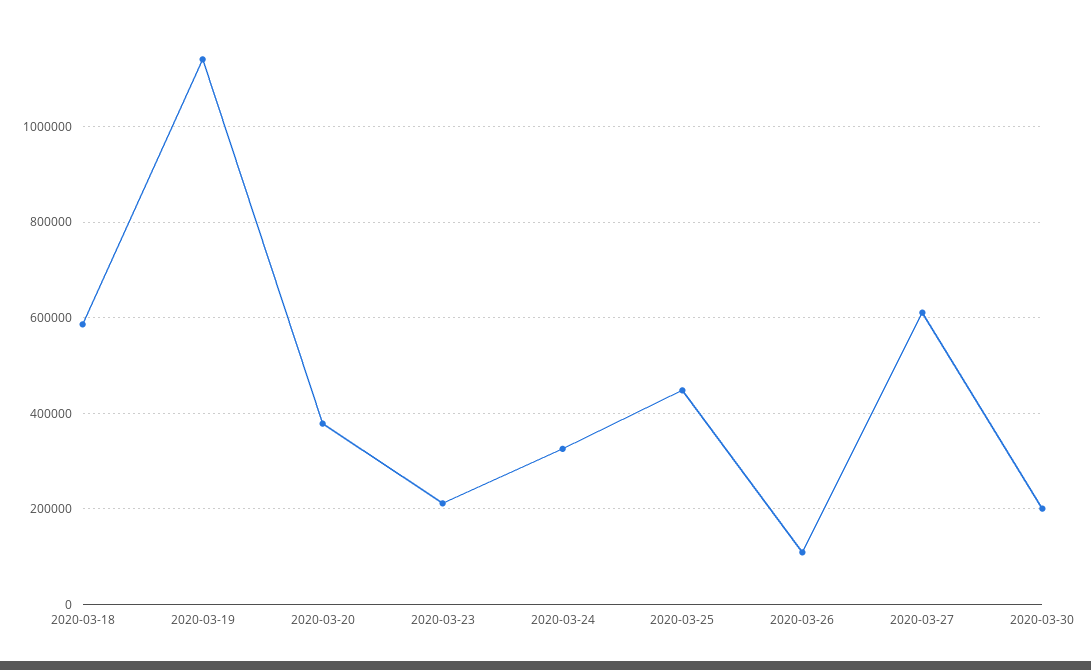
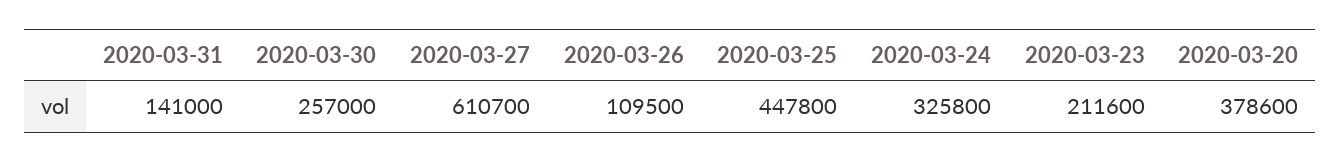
2020-03-18: 580000 -> none
2020-03-19: 1140000 -> none
2020-03-30: 200000 -> 257000
2020-03-31: none -> 141000

